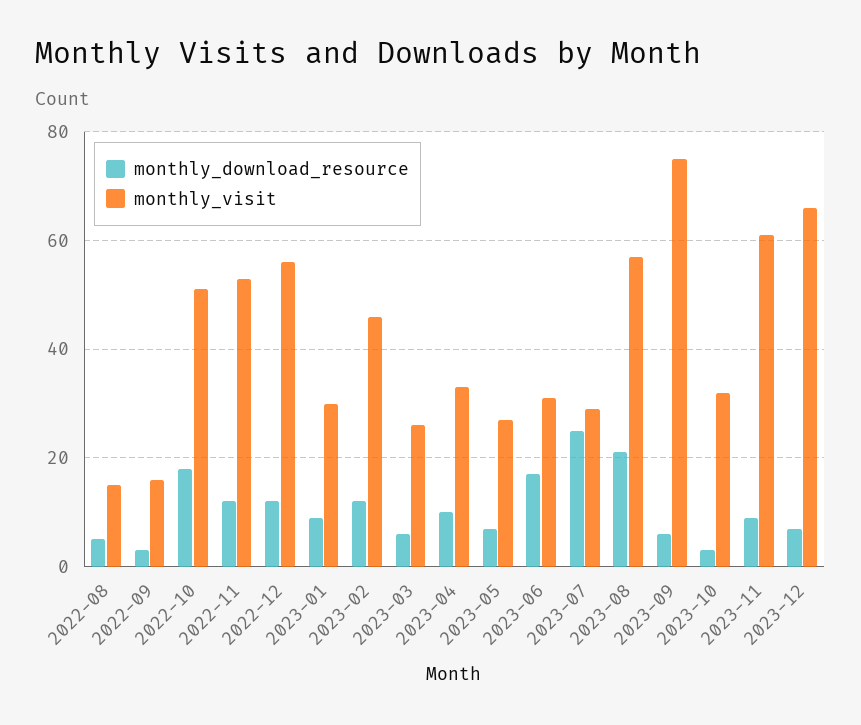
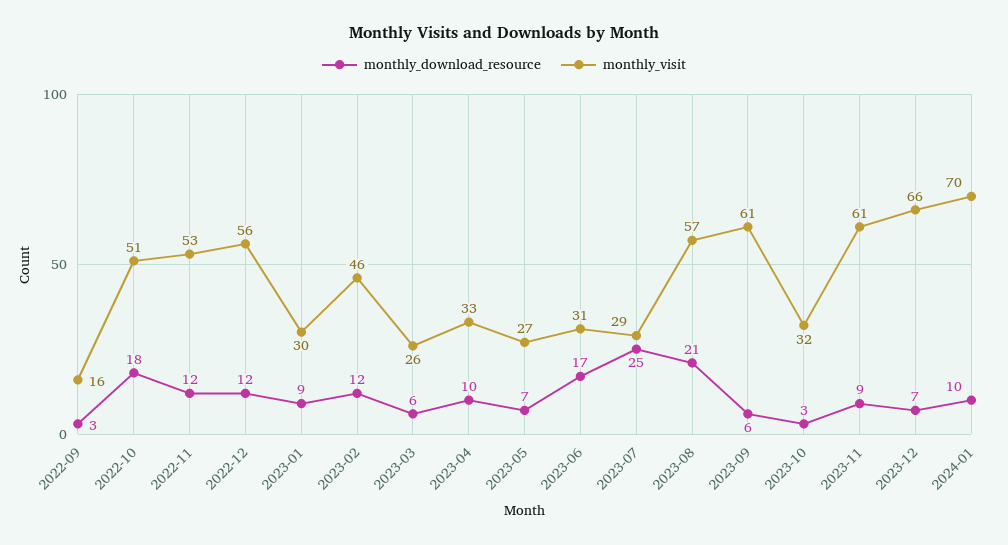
monthly_download_resource, 2022-08: 5 -> none
monthly_visit, 2022-08: 15 -> none
monthly_visit, 2023-09: 75 -> 61
monthly_download_resource, 2024-01: none -> 10
monthly_visit, 2024-01: none -> 70

